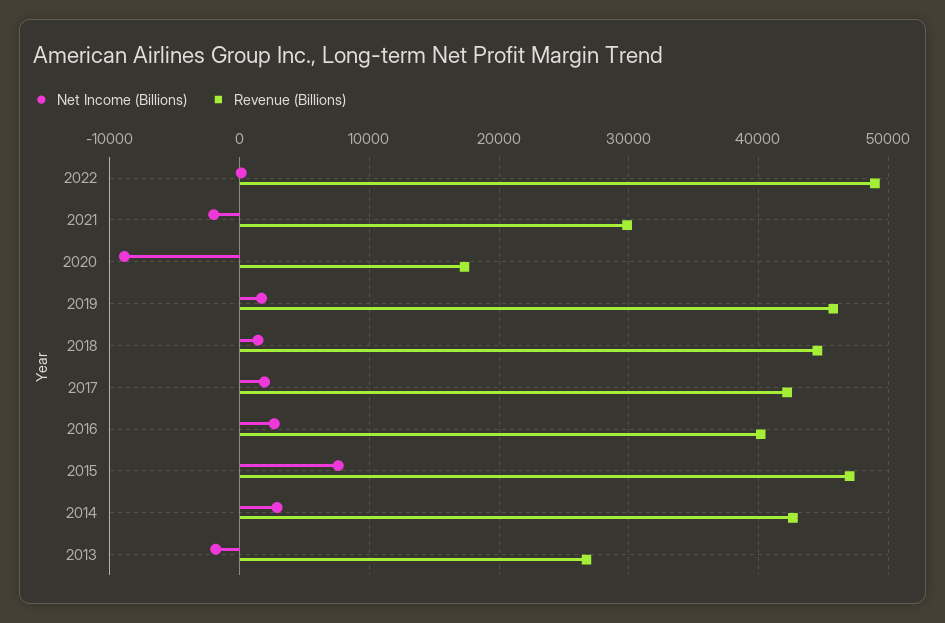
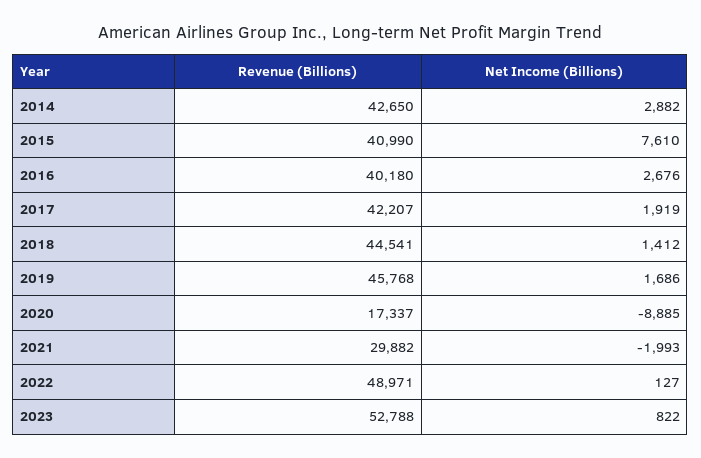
Revenue (Billions), 2015: 47000 -> 40990
Net Income (Billions), 2013: -2000 -> none
Revenue (Billions), 2013: 27000 -> none
Revenue (Billions), 2023: none -> 52788
Net Income (Billions), 2023: none -> 822

